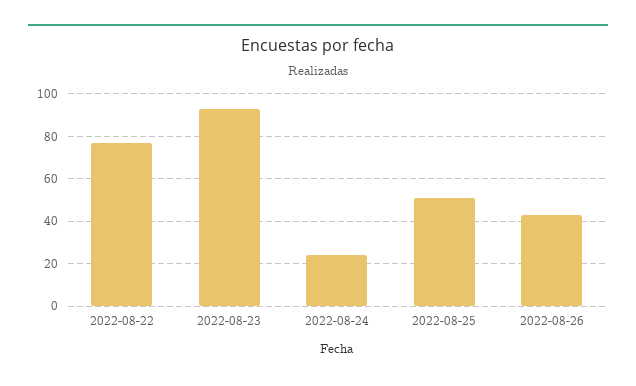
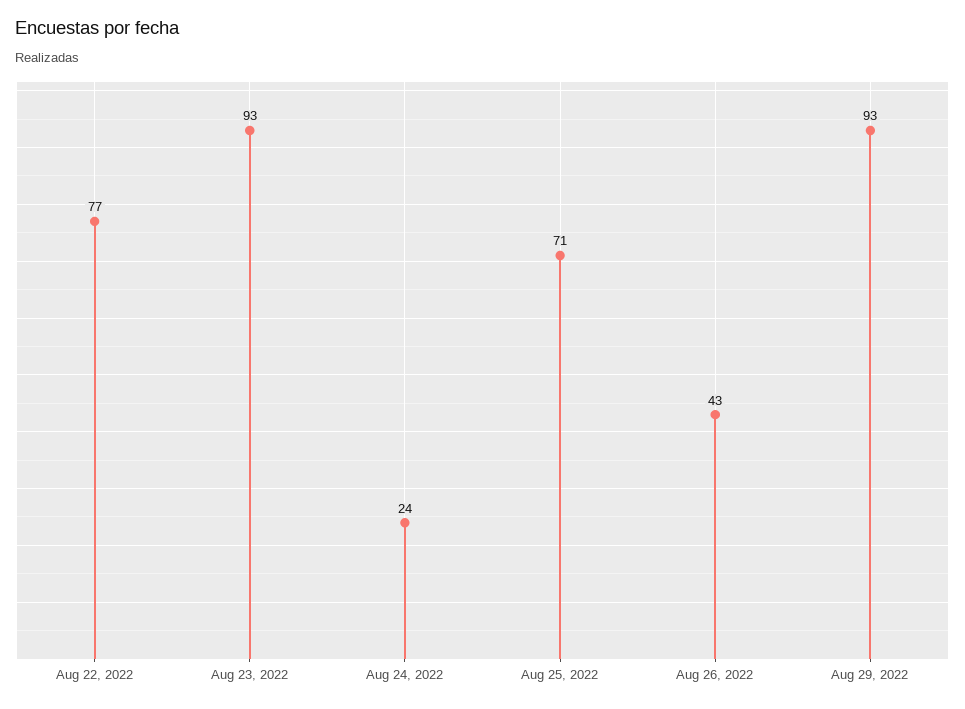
2022-08-25: 50 -> 71
Aug 29, 2022: none -> 93

